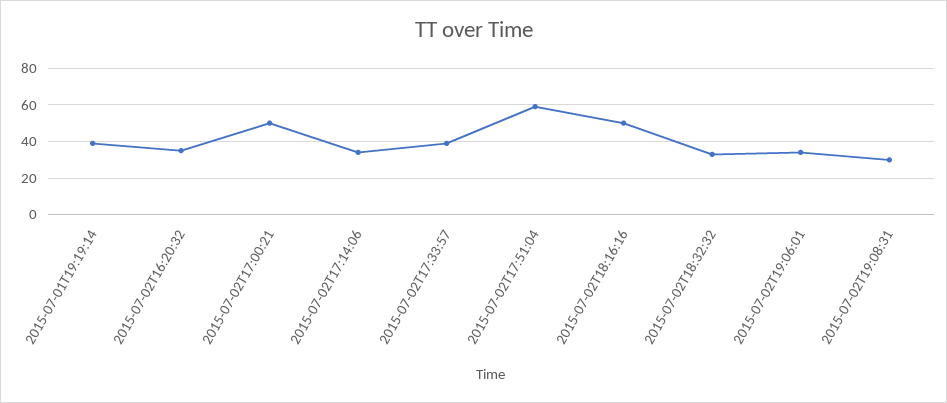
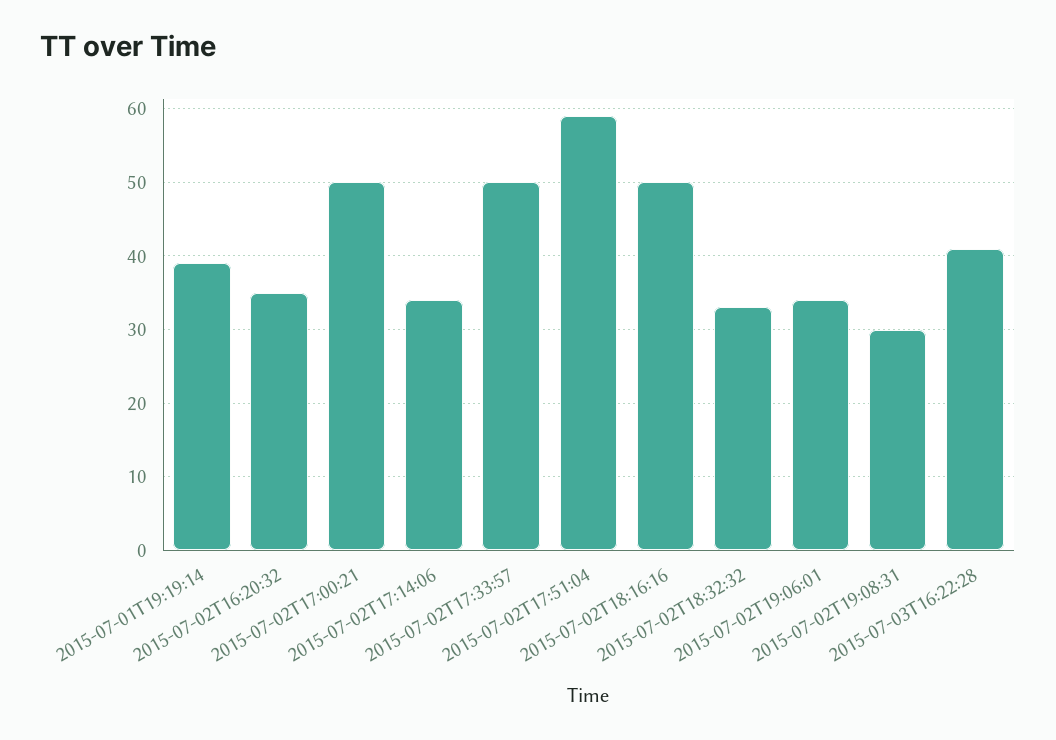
2015-07-02T17:33:57: 40 -> 50
2015-07-03T16:22:28: none -> 41

